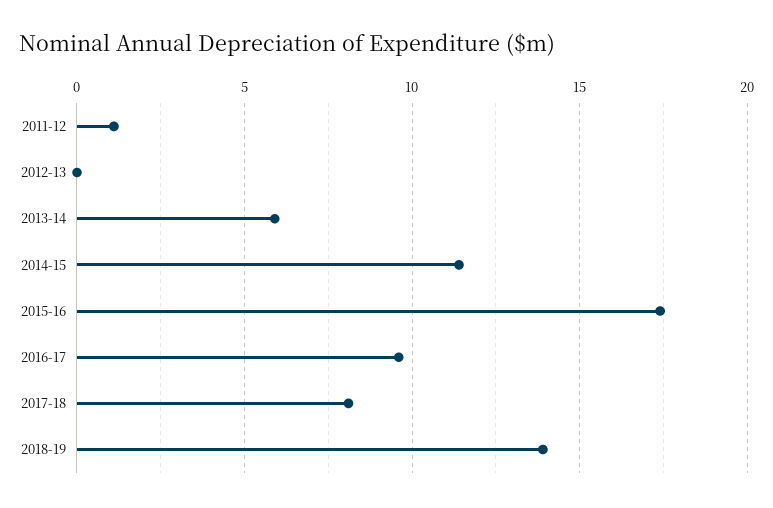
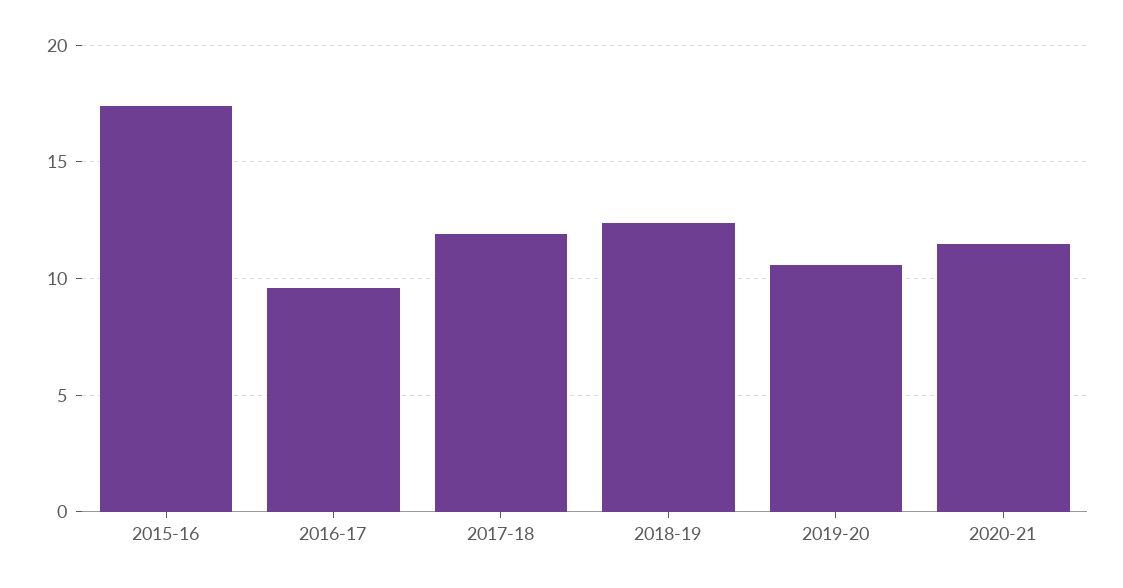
2011-12: 1 -> none
2012-13: 0 -> none
2013-14: 6 -> none
2014-15: 11.5 -> none
2017-18: 8 -> 12
2018-19: 14 -> 12.5
2019-20: none -> 10.5
2020-21: none -> 11.5

